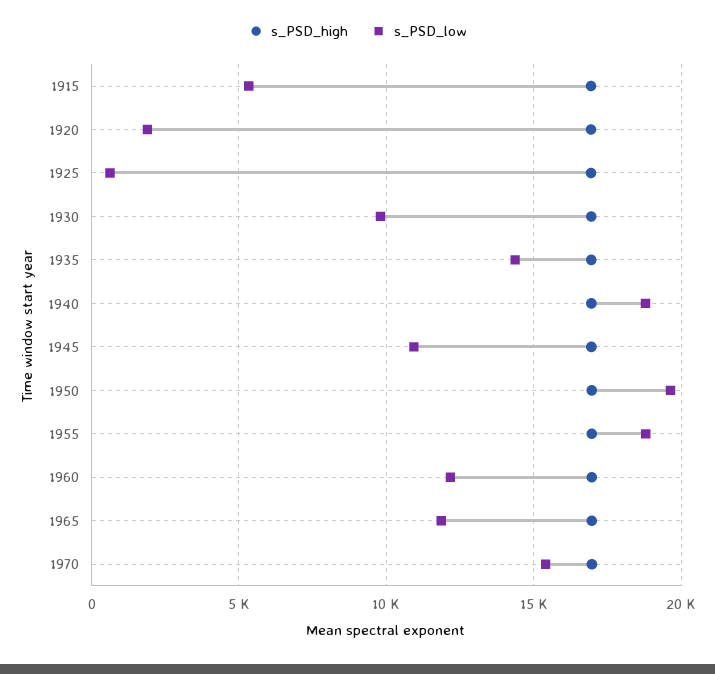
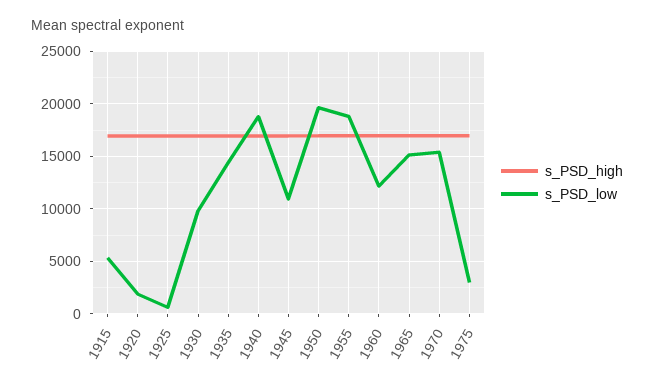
s_PSD_low, 1965: 12000 -> 15000
s_PSD_high, 1975: none -> 17000
s_PSD_low, 1975: none -> 3000

